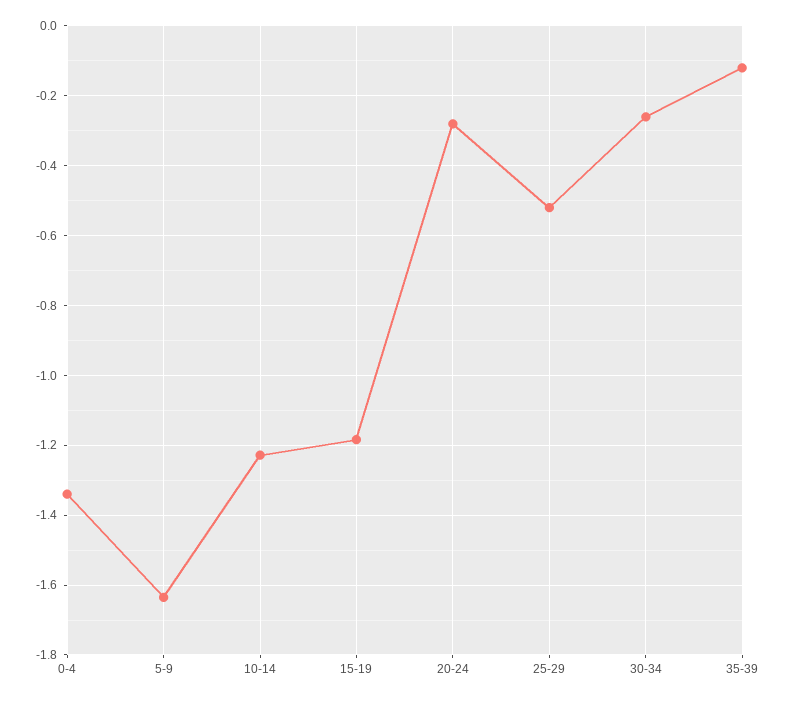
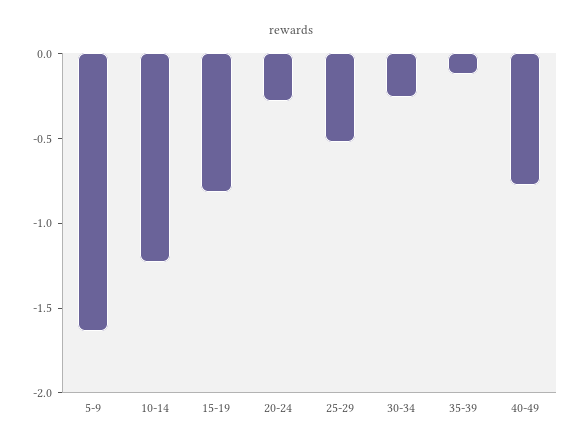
0-4: -1.34 -> none
15-19: -1.18 -> -0.8
40-49: none -> -0.8

